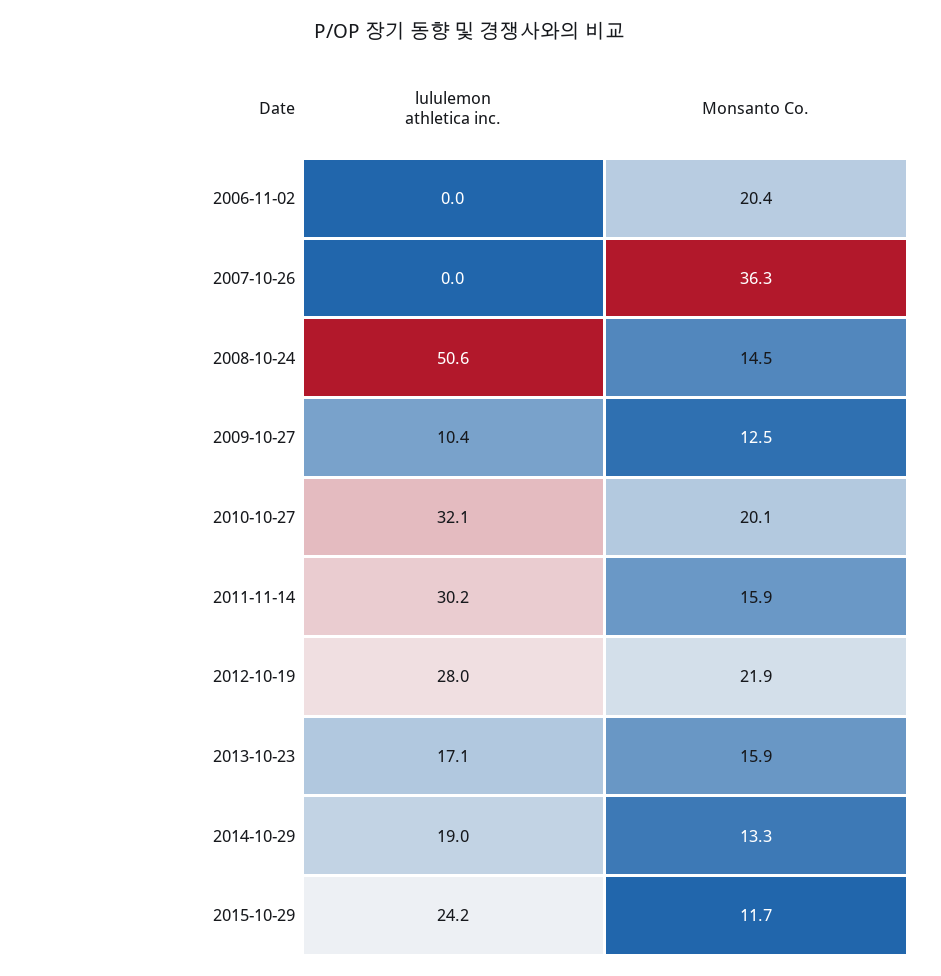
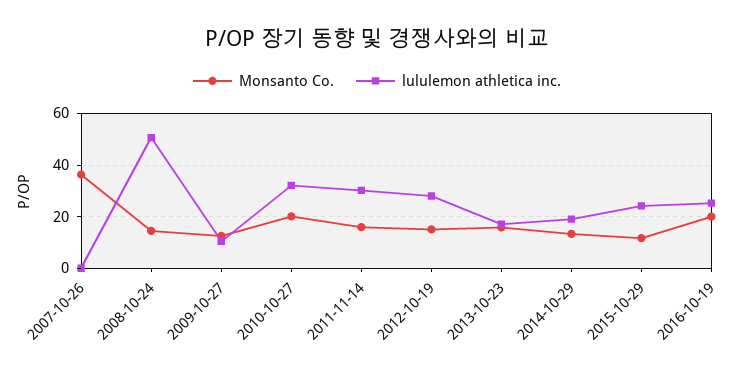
lululemon athletica inc., 2006-11-02: 0 -> none
Monsanto Co., 2006-11-02: 20.4 -> none
Monsanto Co., 2012-10-19: 21.9 -> 15
Monsanto Co., 2016-10-19: none -> 20
lululemon athletica inc., 2016-10-19: none -> 25

